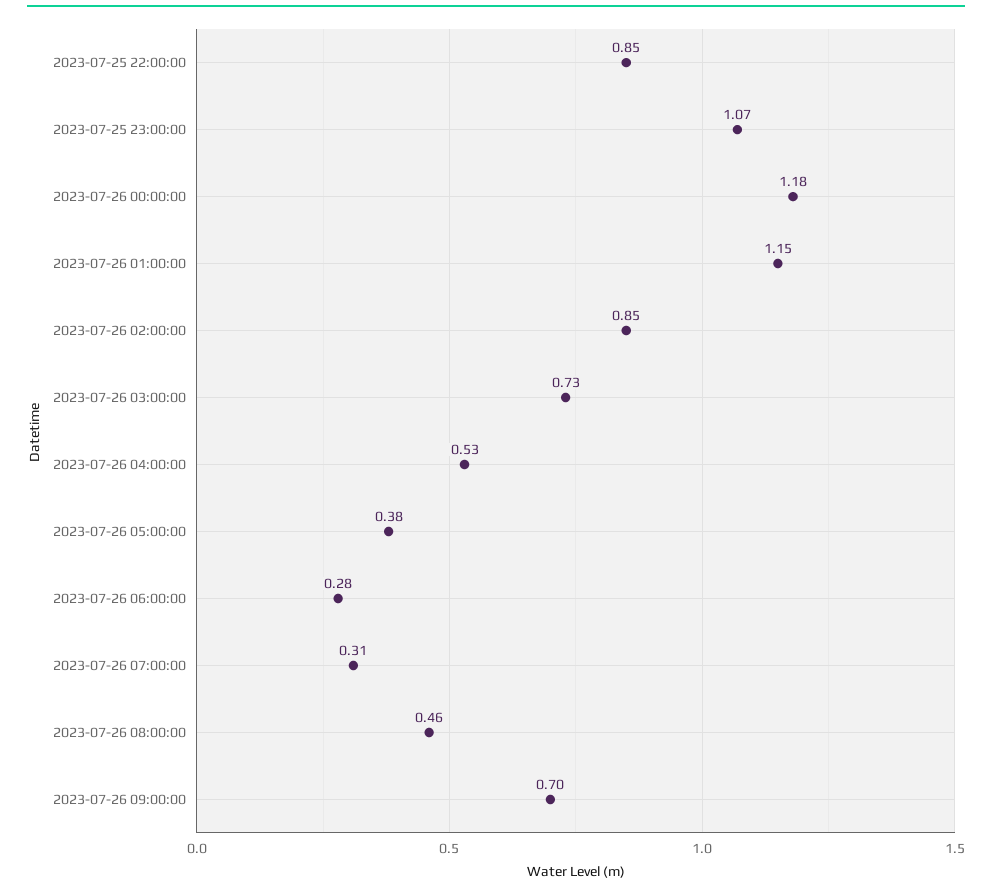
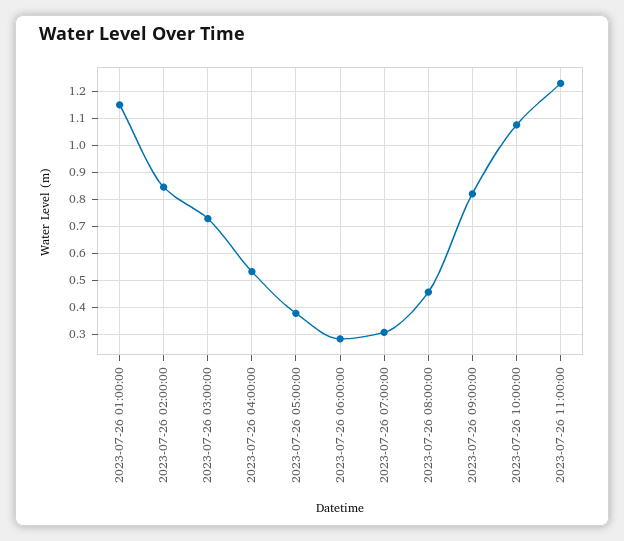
2023-07-25 22:00:00: 0.85 -> none
2023-07-25 23:00:00: 1.07 -> none
2023-07-26 00:00:00: 1.18 -> none
2023-07-26 09:00:00: 0.7 -> 0.825
2023-07-26 10:00:00: none -> 1.075
2023-07-26 11:00:00: none -> 1.225

